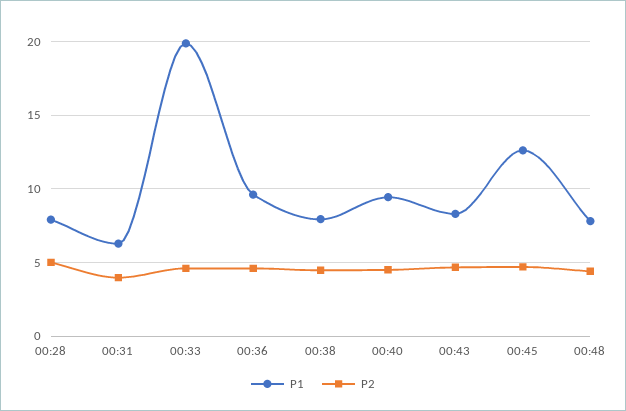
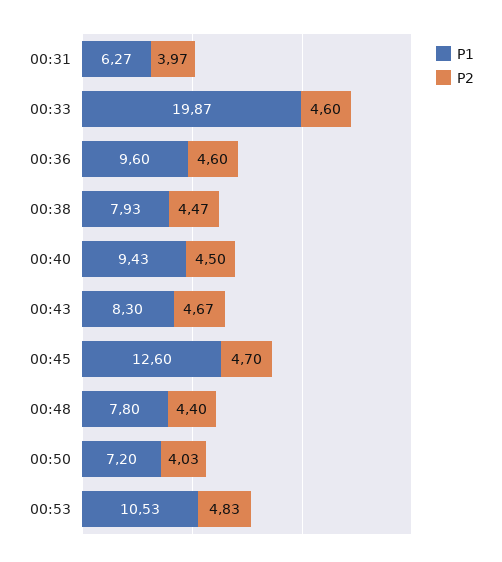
P1, 00:28: 8 -> none
P2, 00:28: 5 -> none
P1, 00:50: none -> 7.2
P2, 00:50: none -> 4.03
P1, 00:53: none -> 10.53
P2, 00:53: none -> 4.83

